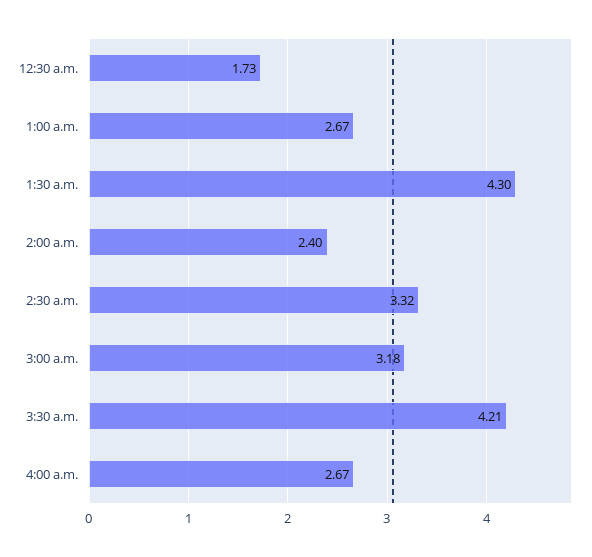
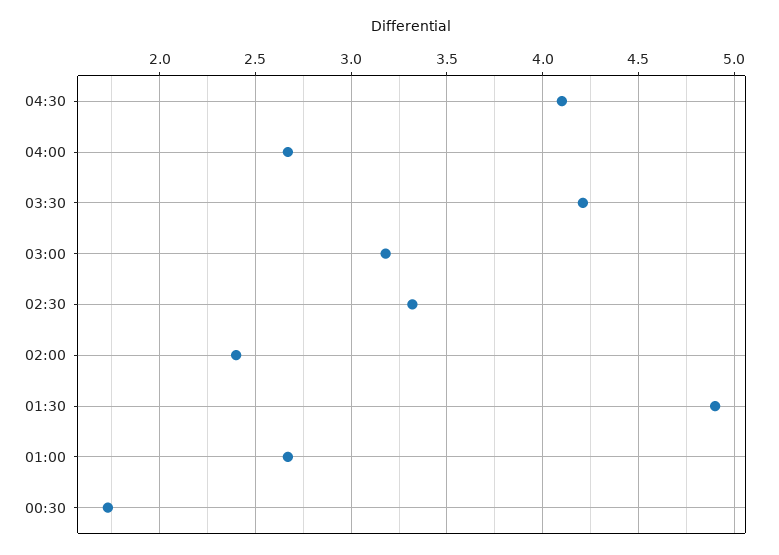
1:30 a.m.: 4.3 -> 4.9
04:30: none -> 4.1

